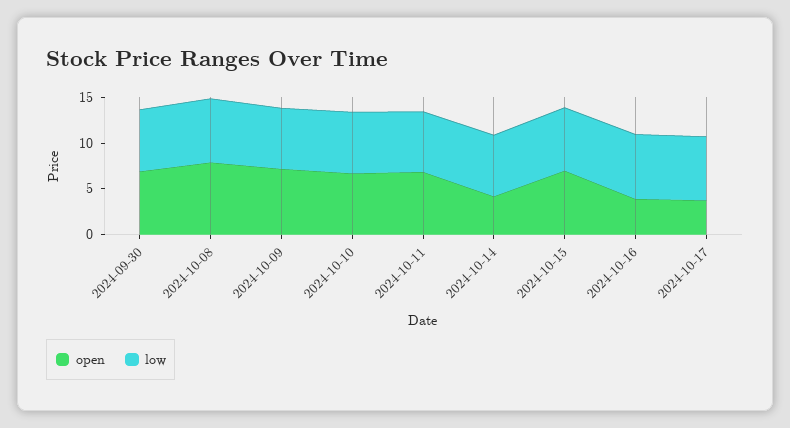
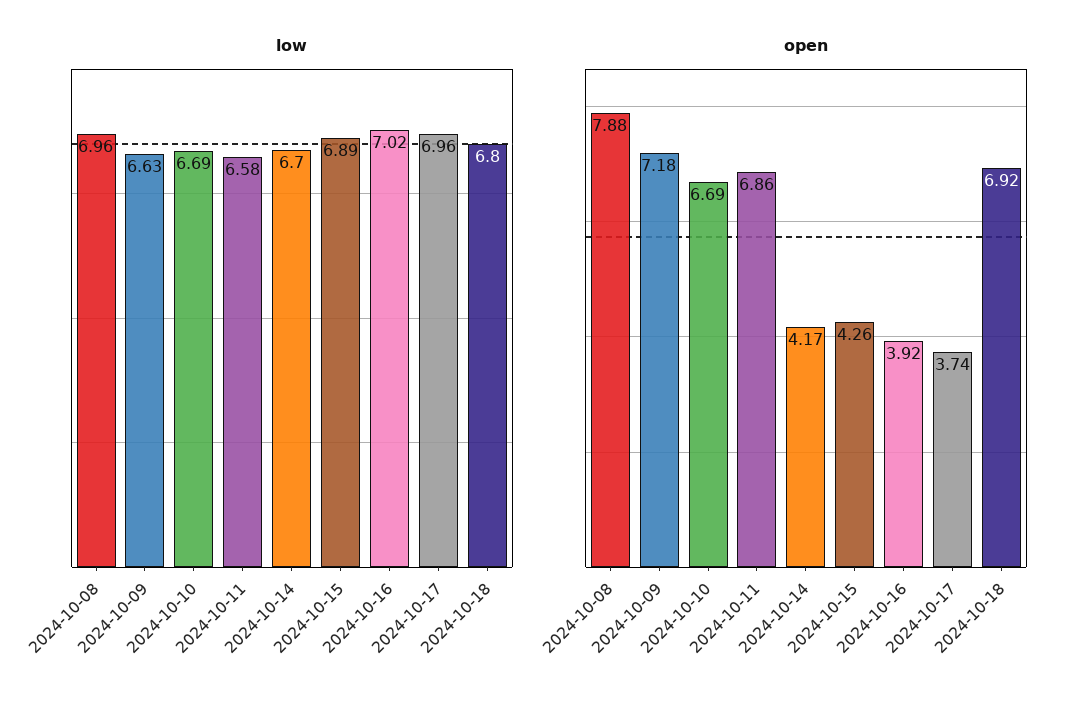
open, 2024-09-30: 7 -> none
low, 2024-09-30: 7 -> none
open, 2024-10-15: 7 -> 4.26
low, 2024-10-18: none -> 6.8
open, 2024-10-18: none -> 6.92

